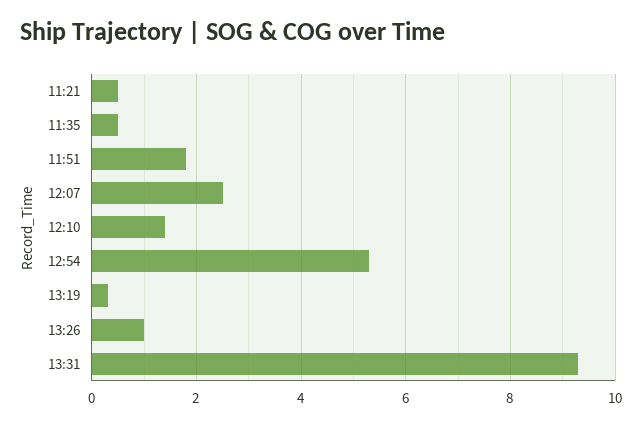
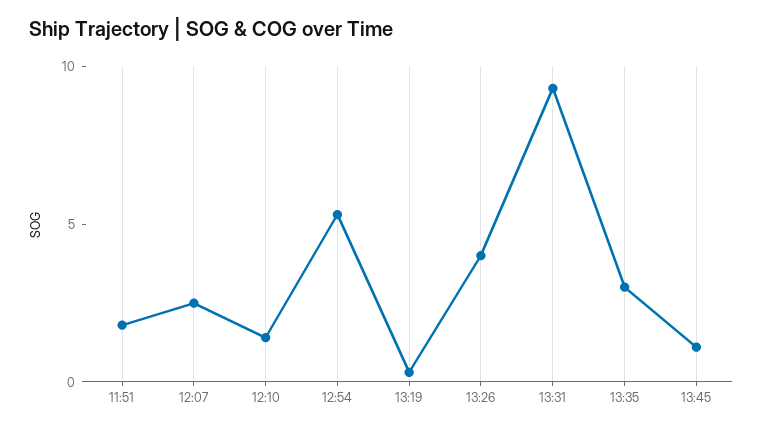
11:21: 0.5 -> none
11:35: 0.5 -> none
13:26: 1 -> 4
13:35: none -> 3
13:45: none -> 1

